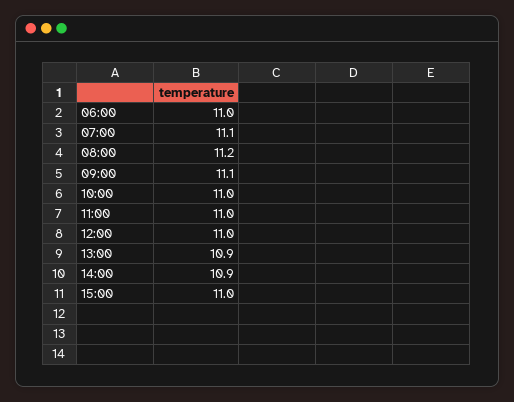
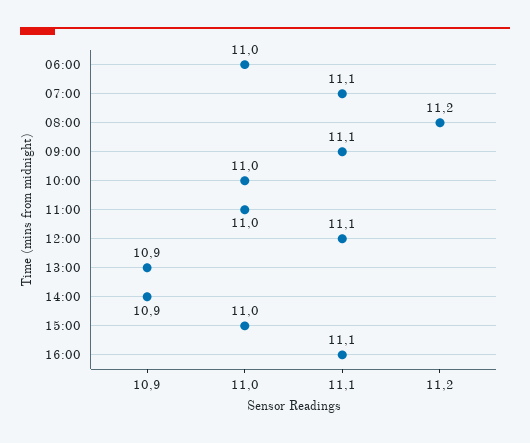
12:00: 11 -> 11.1
16:00: none -> 11.1

